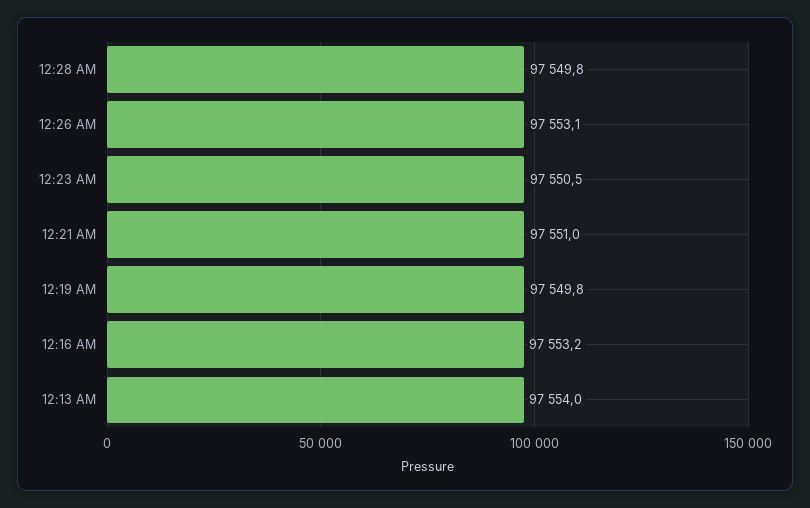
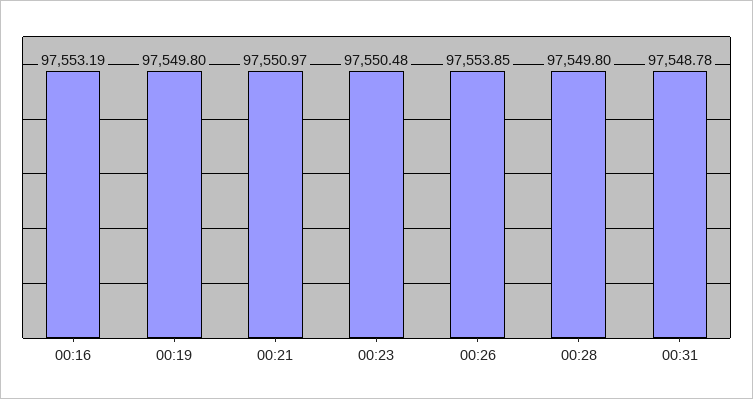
12:26 AM: 97553.1 -> 97553.85
12:13 AM: 97554 -> none
00:31: none -> 97548.78

